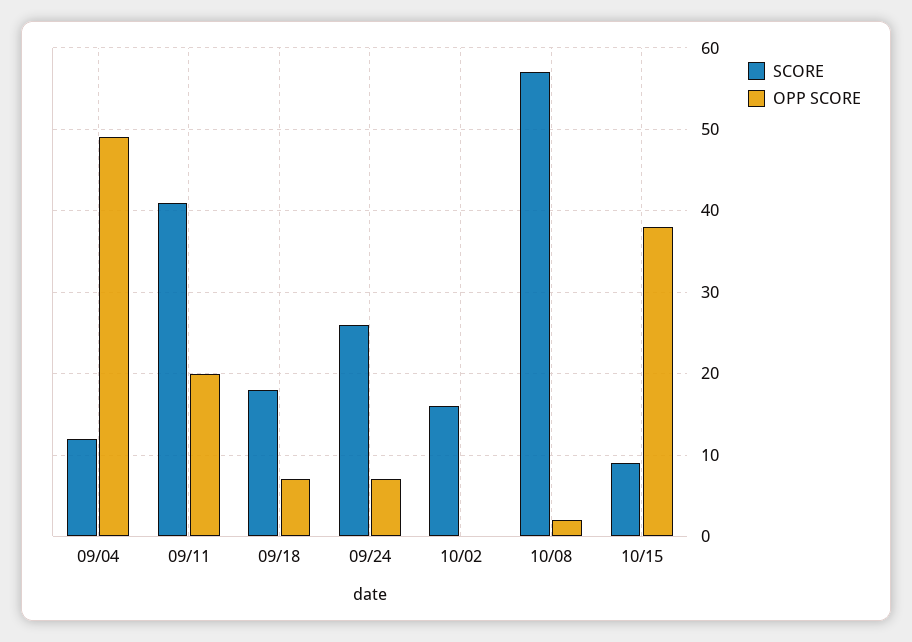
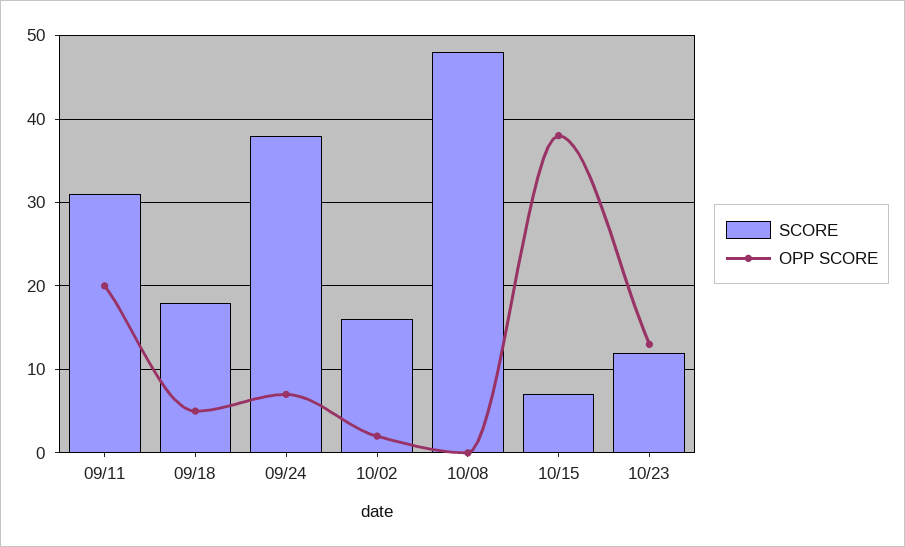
SCORE, 09/04: 12 -> none
OPP SCORE, 09/04: 49 -> none
SCORE, 09/11: 41 -> 31
OPP SCORE, 09/18: 7 -> 5
SCORE, 09/24: 26 -> 38
OPP SCORE, 10/02: 0 -> 2
SCORE, 10/08: 57 -> 48
OPP SCORE, 10/08: 2 -> 0
SCORE, 10/15: 9 -> 7
SCORE, 10/23: none -> 12
OPP SCORE, 10/23: none -> 13

